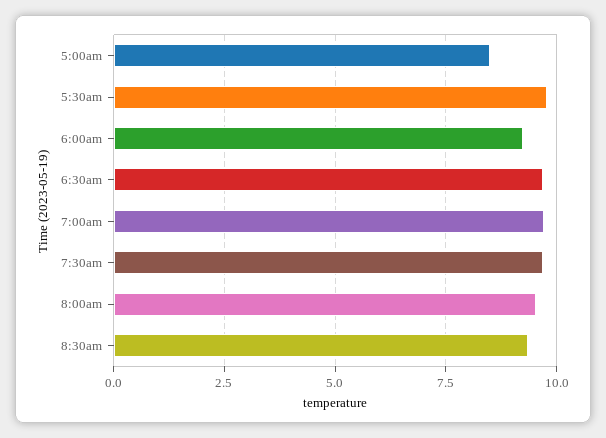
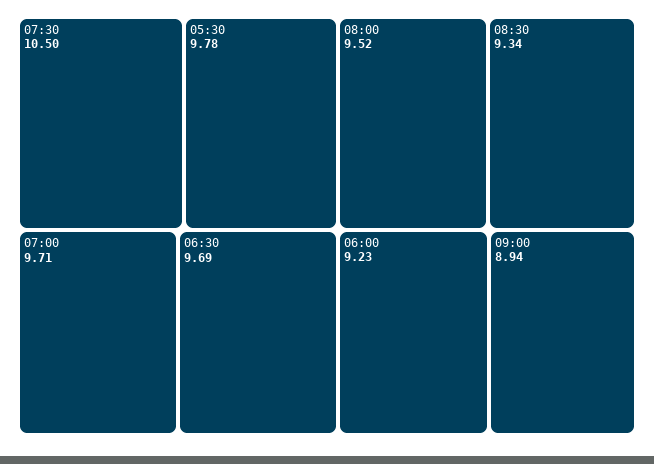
5:00am: 8.5 -> none
7:30am: 9.75 -> 10.5
09:00: none -> 8.94

